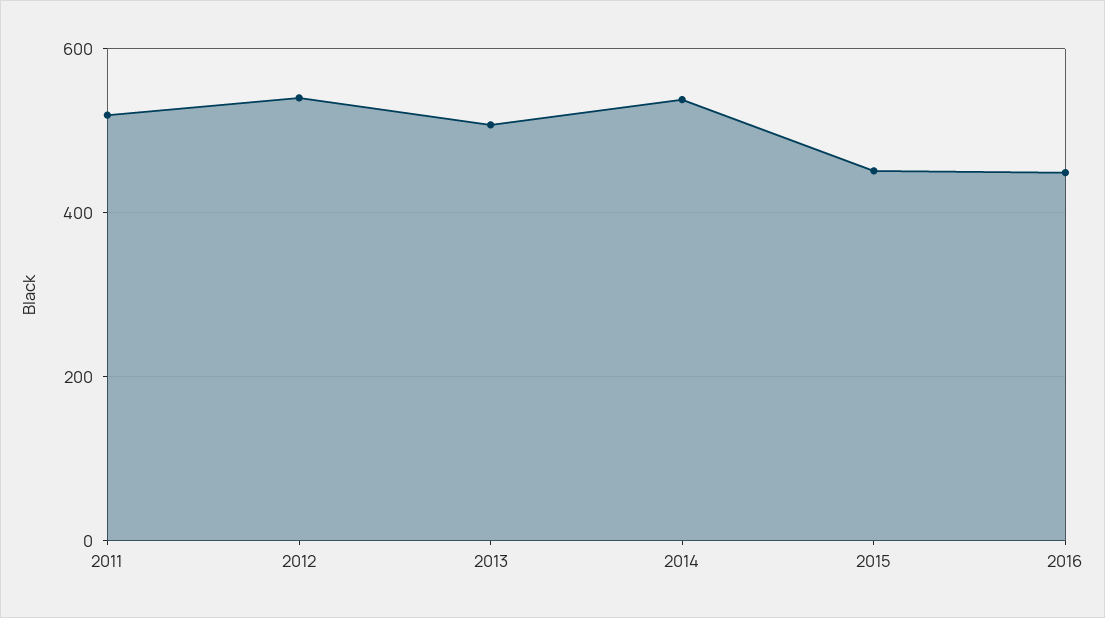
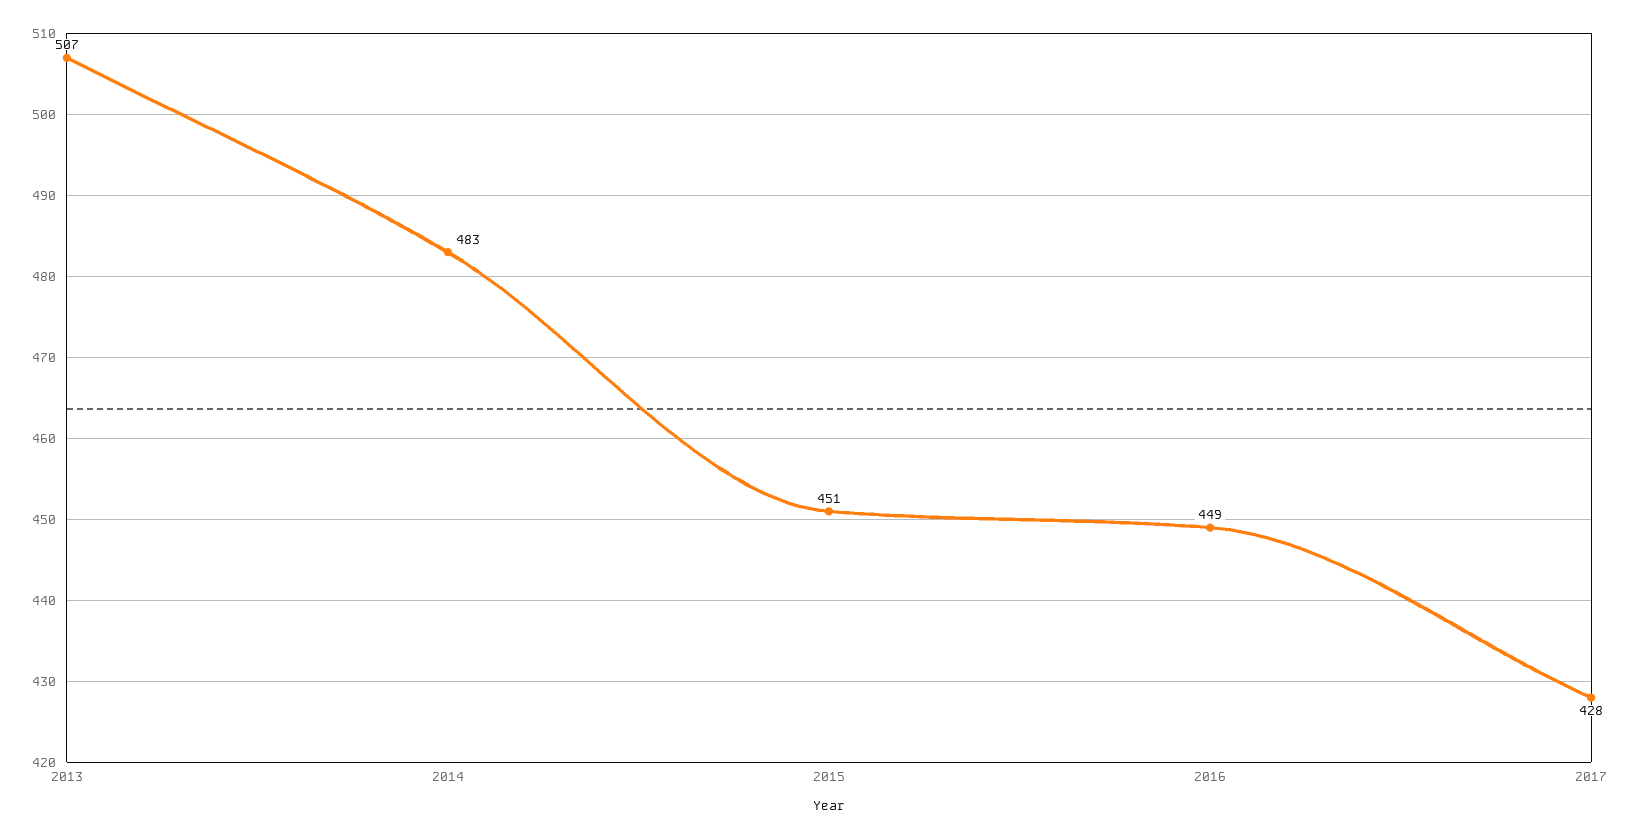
2011: 520 -> none
2012: 540 -> none
2014: 540 -> 483
2017: none -> 428

